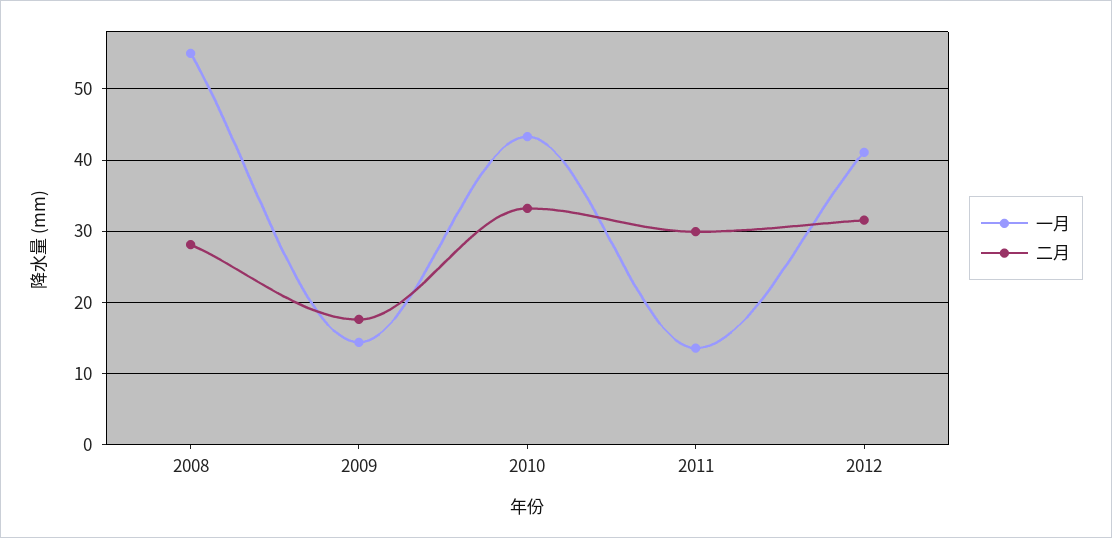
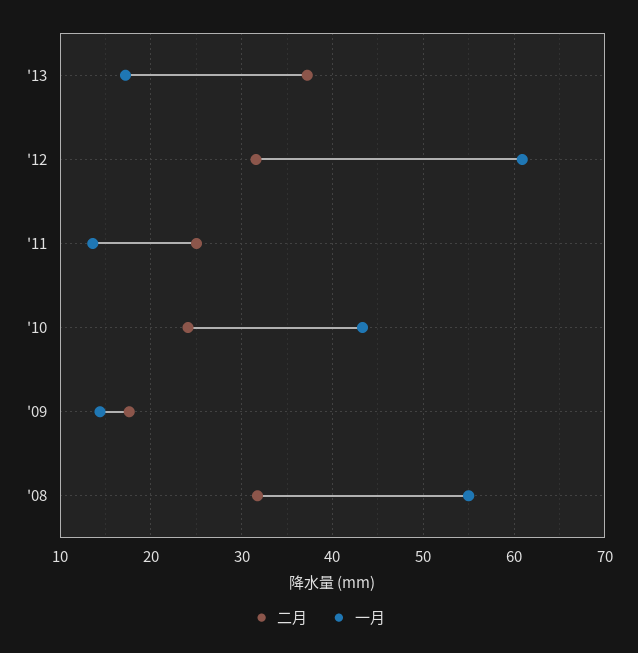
二月, 2008: 28 -> 32
二月, 2010: 33 -> 24
二月, 2011: 30 -> 25
一月, 2012: 41 -> 61
二月, '13: none -> 37
一月, '13: none -> 17

